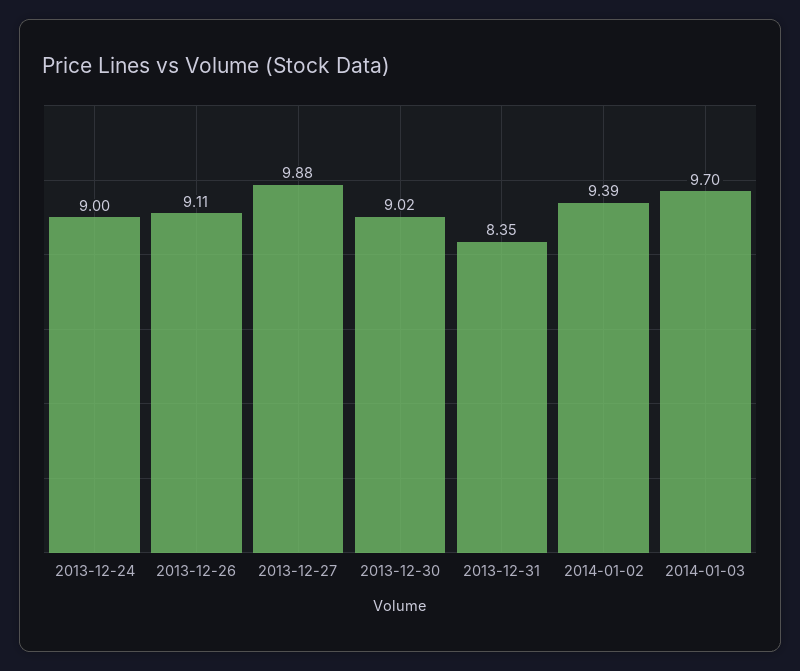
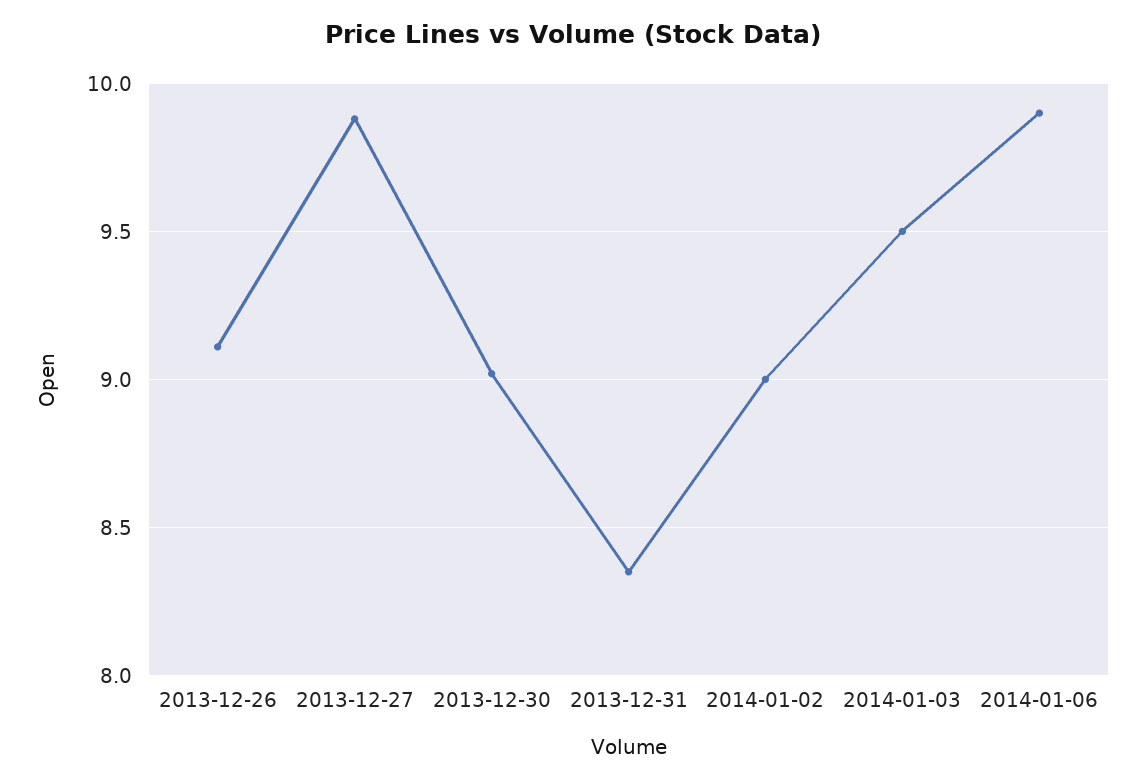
2013-12-24: 9 -> none
2014-01-02: 9.39 -> 9
2014-01-03: 9.7 -> 9.5
2014-01-06: none -> 9.9

